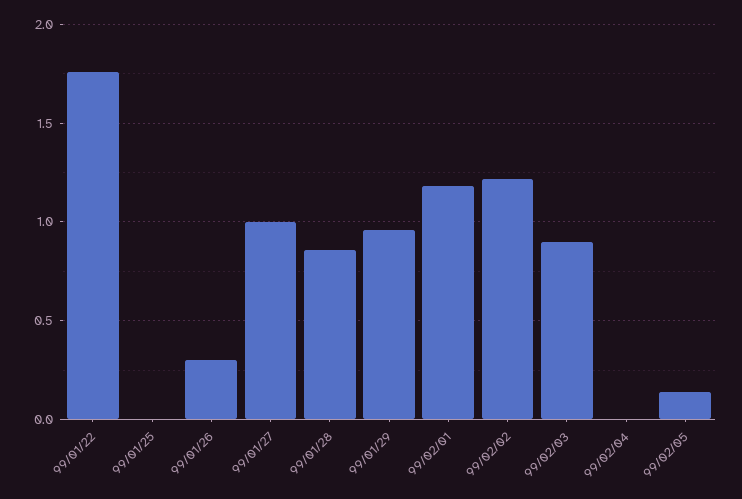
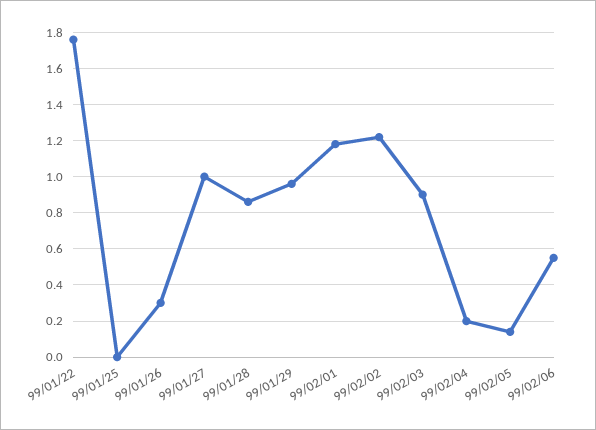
99/02/04: 0 -> 0.2
99/02/06: none -> 0.55

